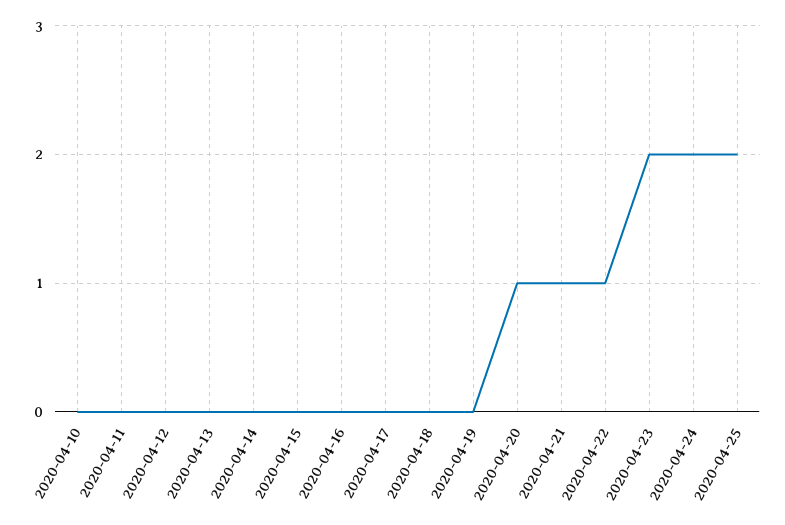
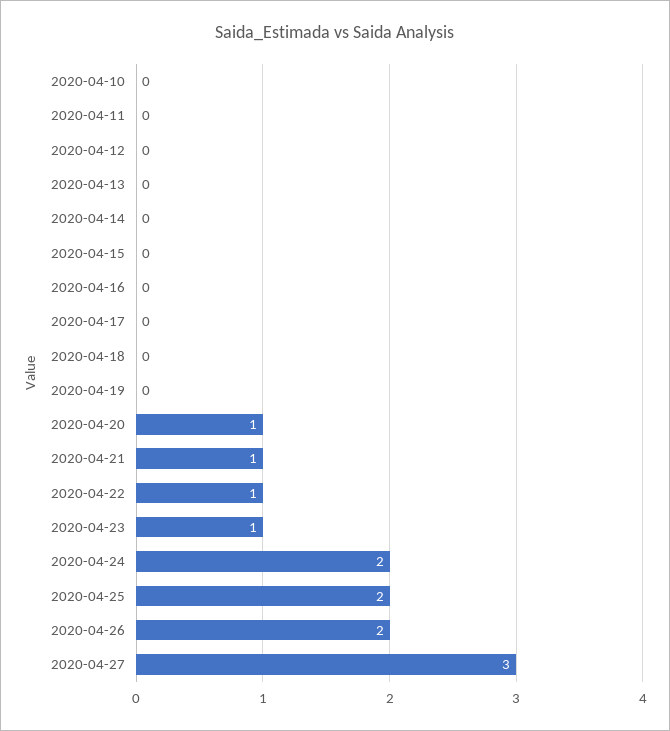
2020-04-23: 2 -> 1
2020-04-26: none -> 2
2020-04-27: none -> 3

